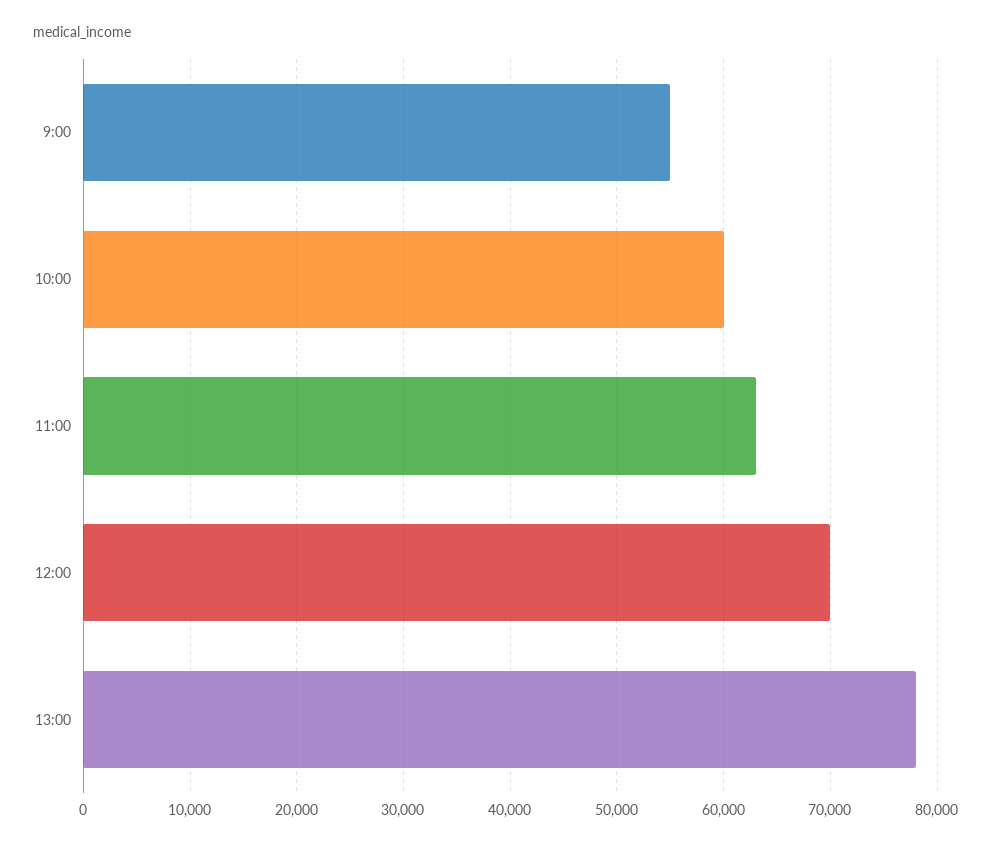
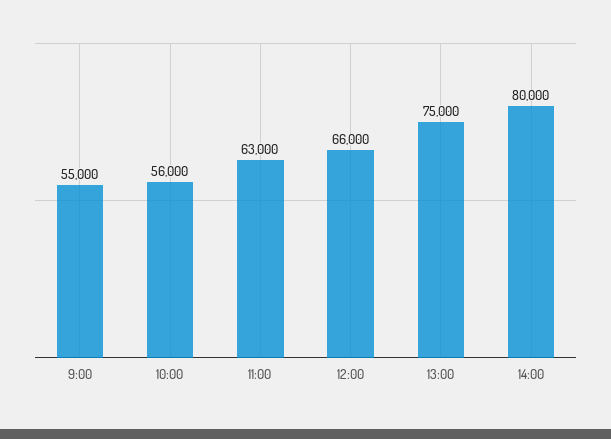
10:00: 60000 -> 56000
12:00: 70000 -> 66000
13:00: 78000 -> 75000
14:00: none -> 80000

